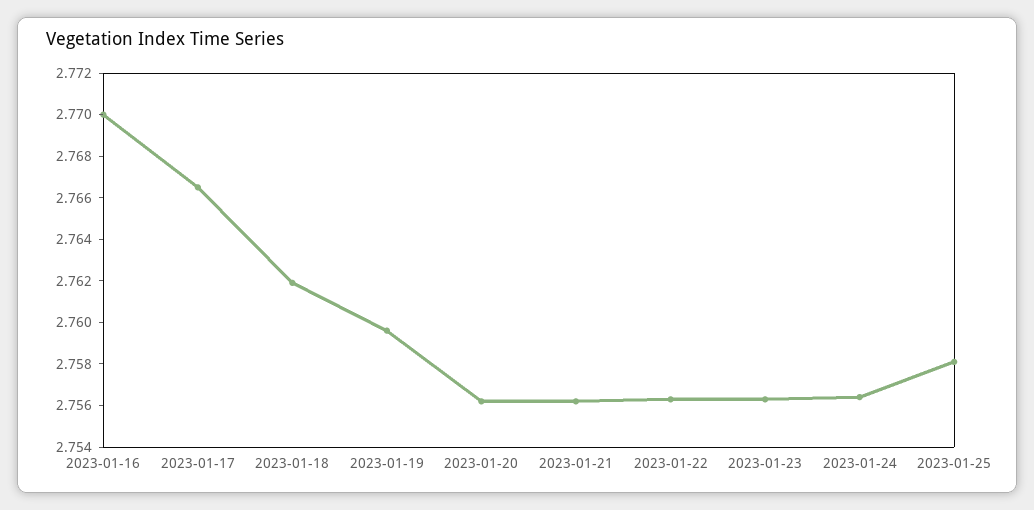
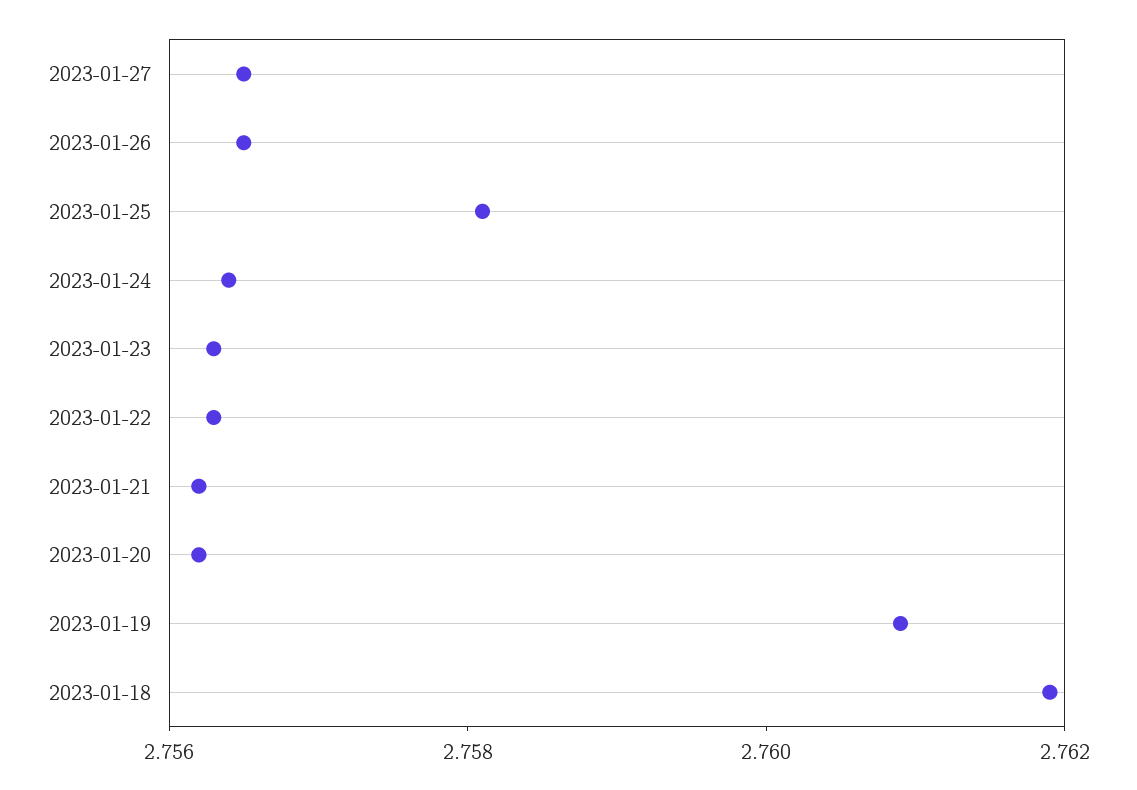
2023-01-16: 2.77 -> none
2023-01-17: 2.7665 -> none
2023-01-19: 2.7595 -> 2.761
2023-01-27: none -> 2.7565
2023-01-26: none -> 2.7565

